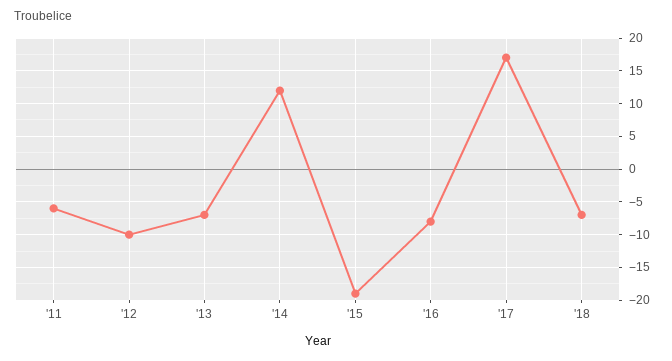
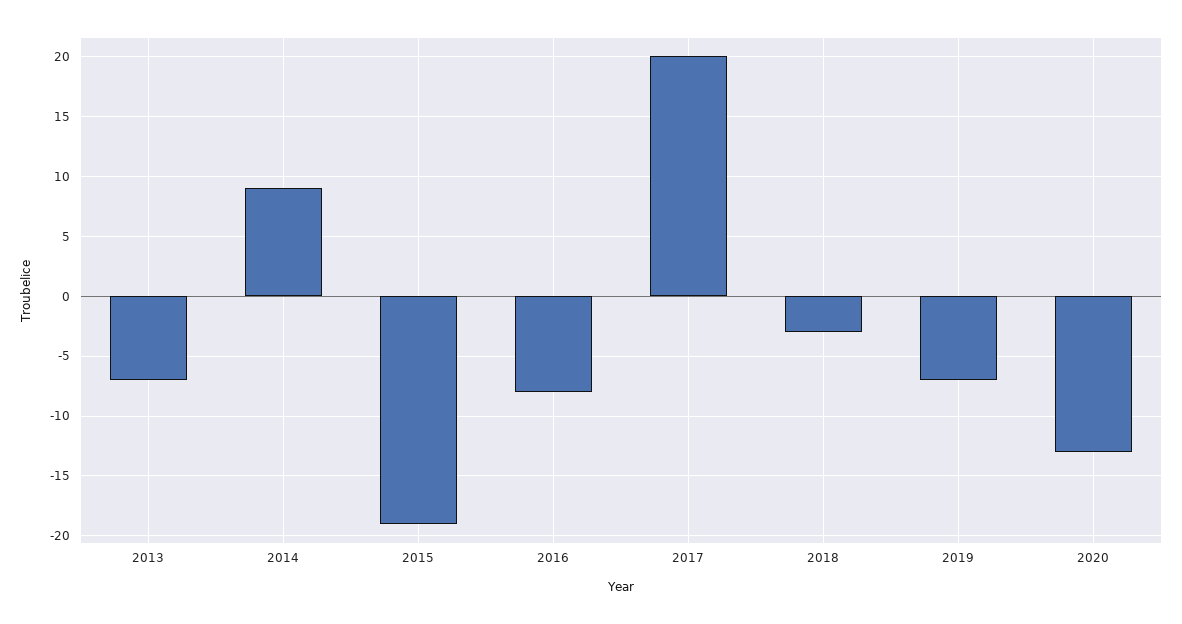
'11: -6 -> none
'12: -10 -> none
'14: 12 -> 9
'17: 17 -> 20
'18: -7 -> -3
2019: none -> -7
2020: none -> -13

